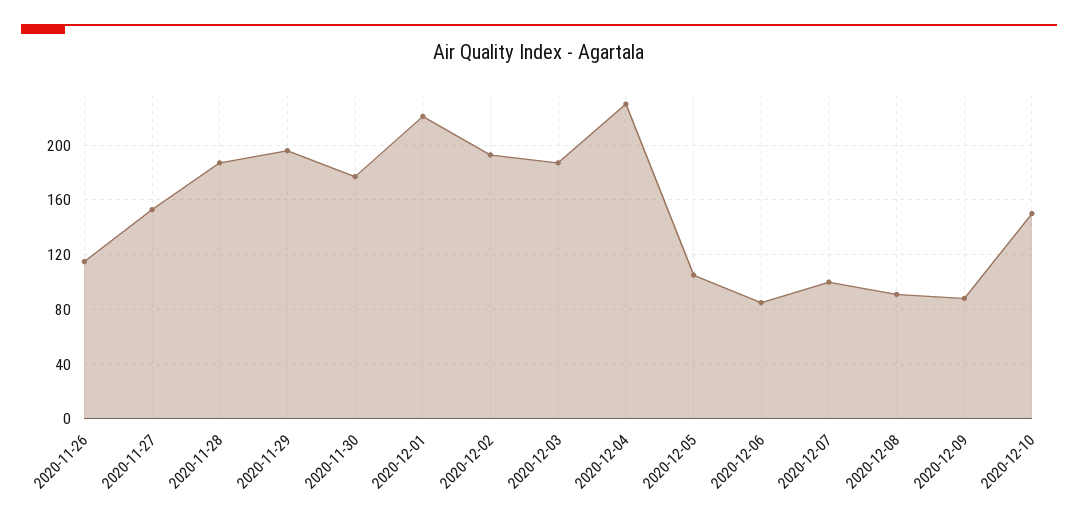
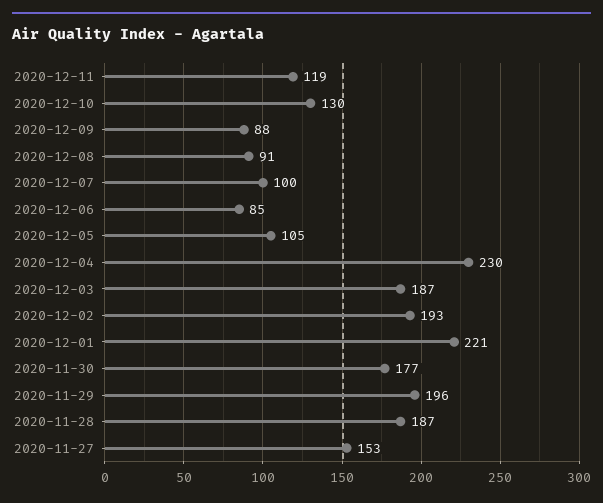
2020-11-26: 115 -> none
2020-12-10: 150 -> 130
2020-12-11: none -> 119

